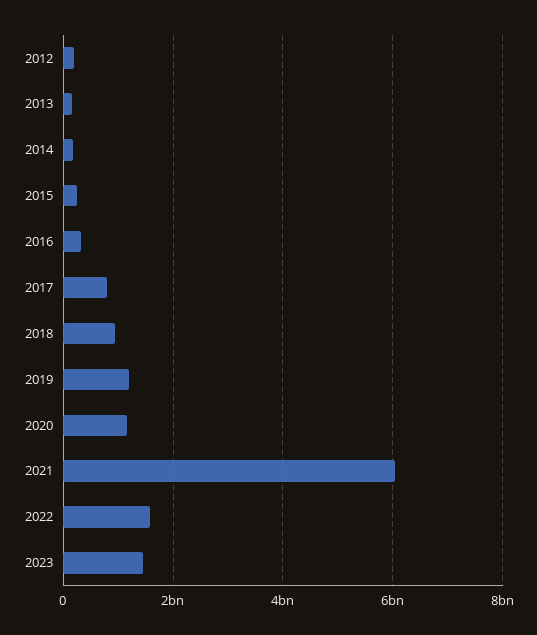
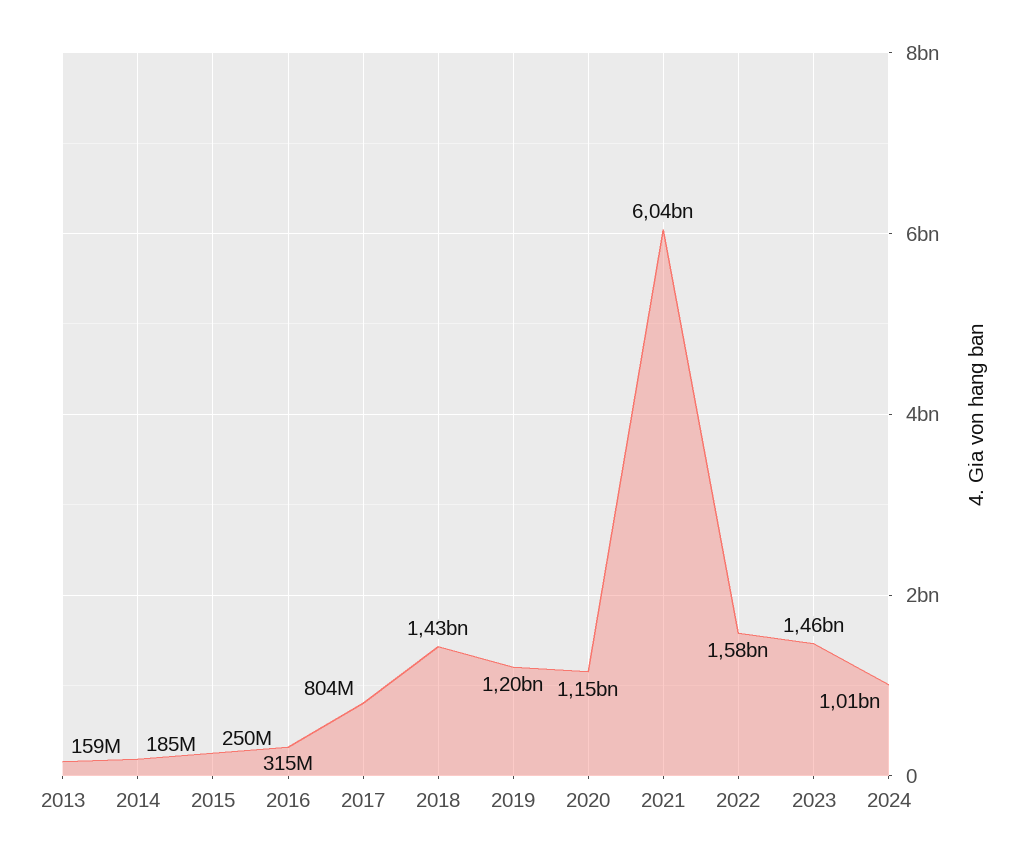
2012: 200000000 -> none
2018: 1000000000 -> 1430000000
2024: none -> 1010000000

